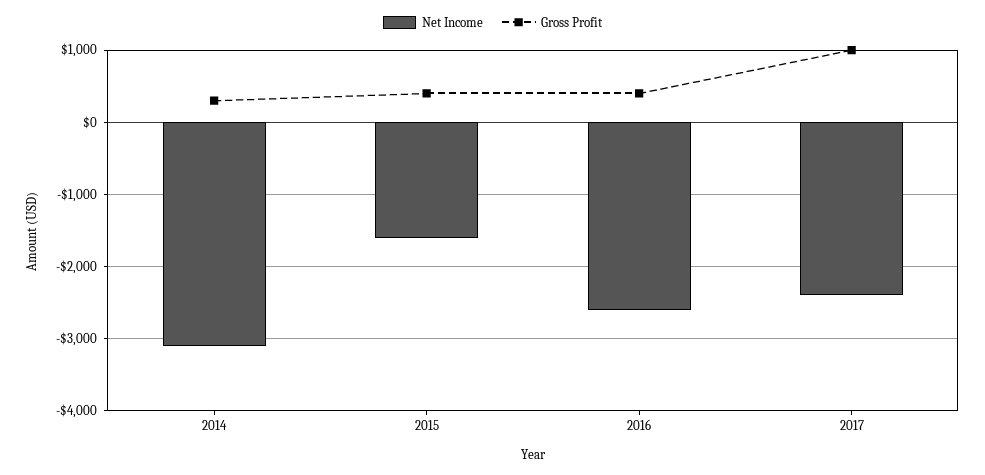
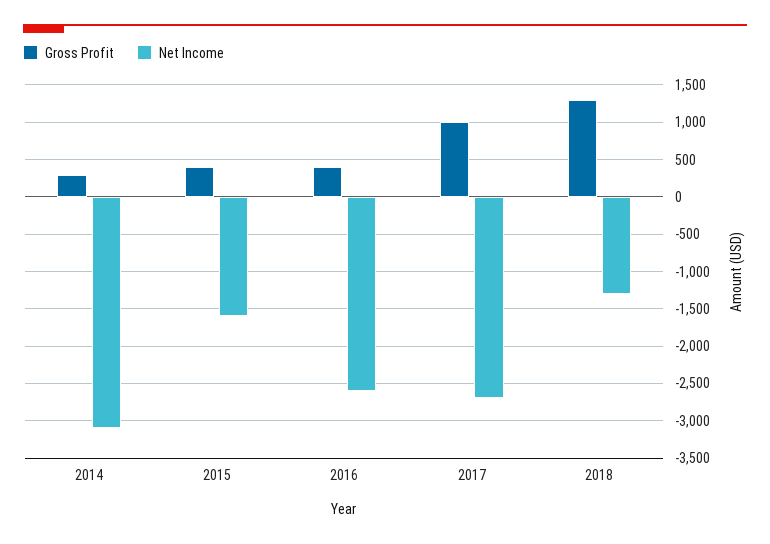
Net Income, 2017: -2400 -> -2700
Gross Profit, 2018: none -> 1300
Net Income, 2018: none -> -1300

